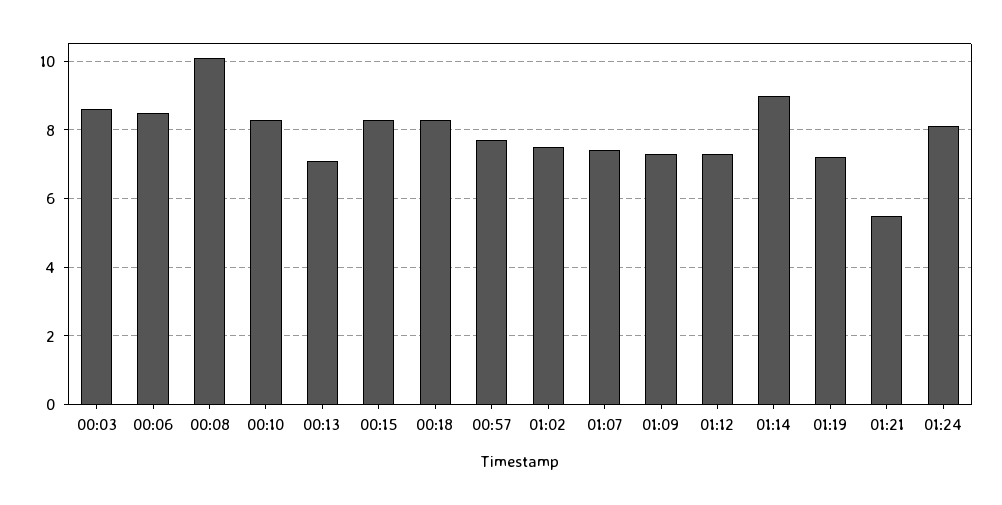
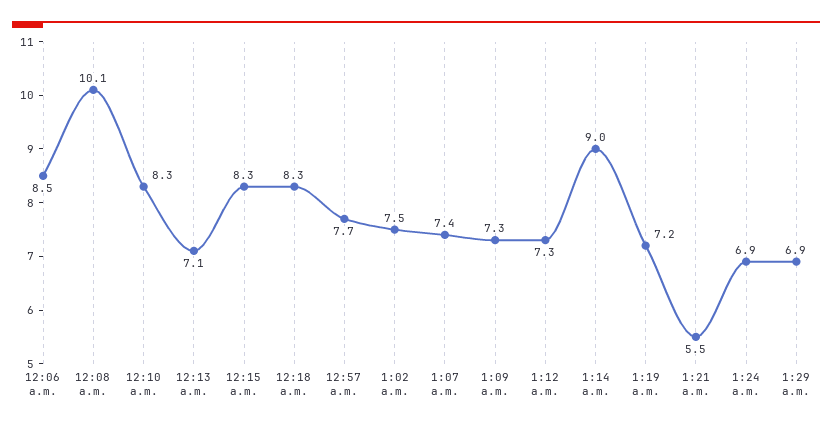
00:03: 8.5 -> none
01:24: 8 -> 6.9
1:29 a.m.: none -> 6.9

